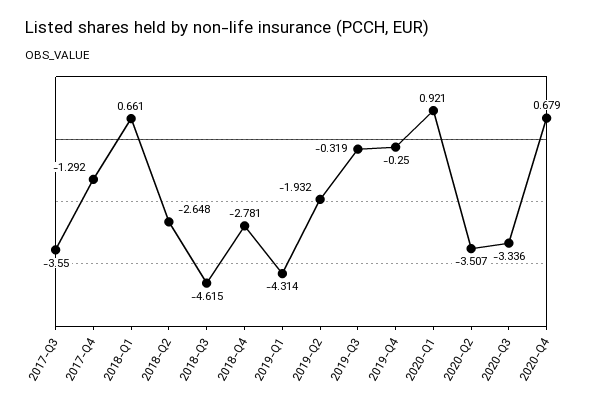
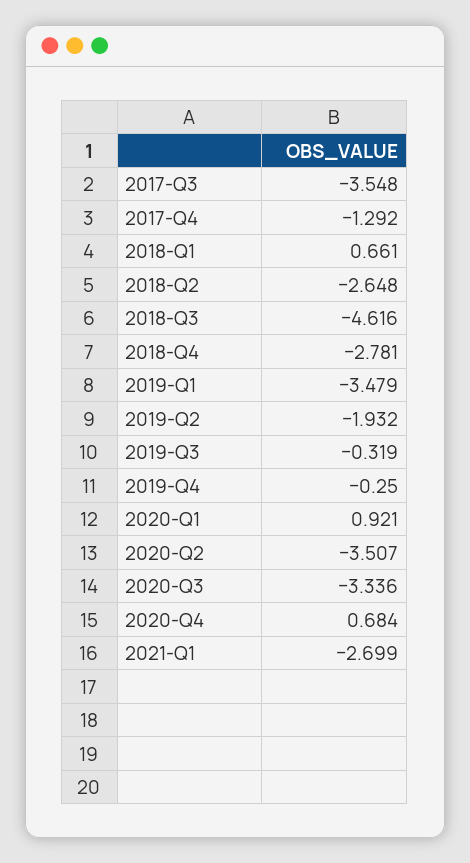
2017-Q3: -3.55 -> -3.548
2018-Q3: -4.615 -> -4.616
2019-Q1: -4.314 -> -3.479
2020-Q4: 0.679 -> 0.684
2021-Q1: none -> -2.699

